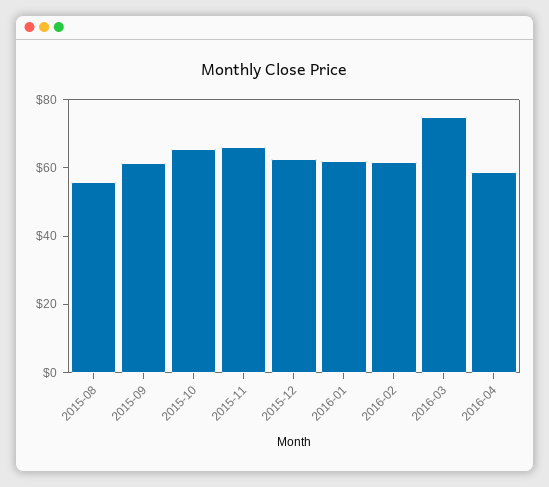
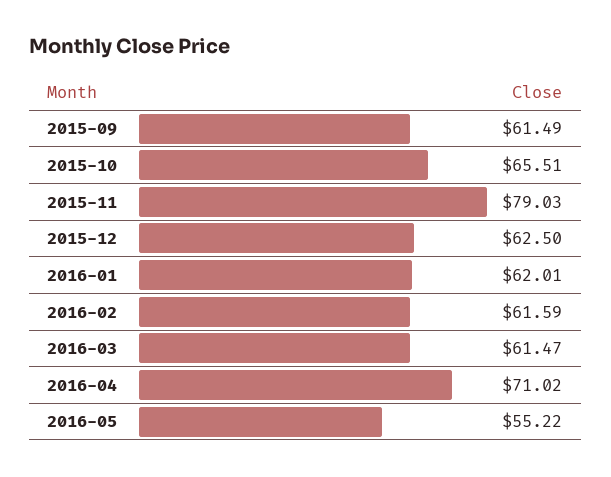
2015-08: 55 -> none
2015-11: 65 -> 79.03
2016-03: 75 -> 61.47
2016-04: 60 -> 71.02
2016-05: none -> 55.22

